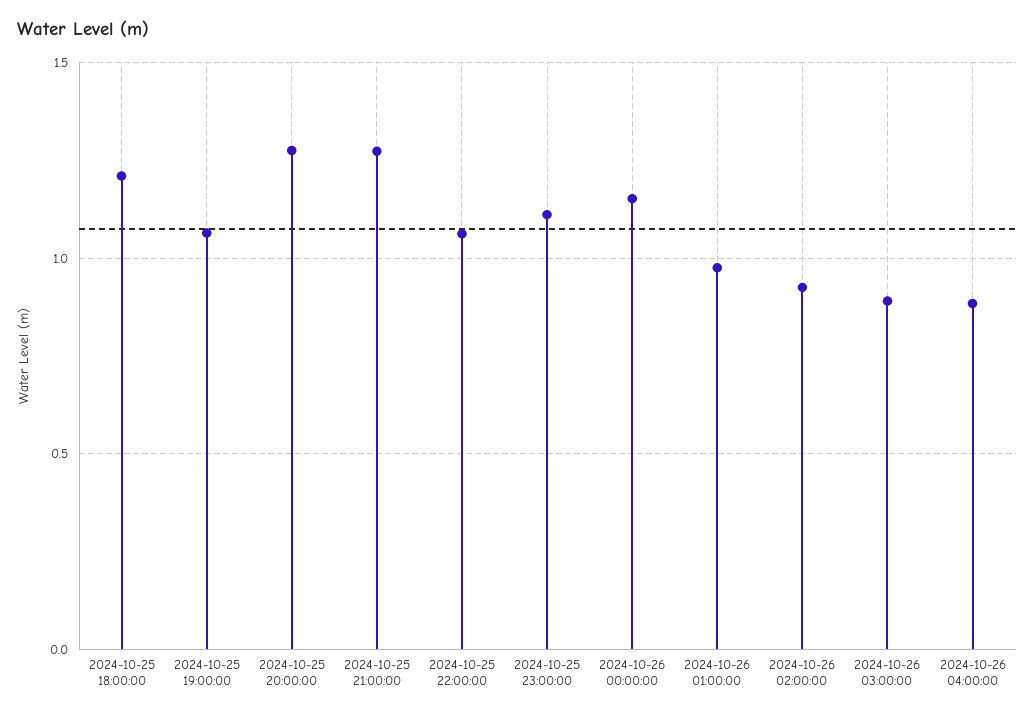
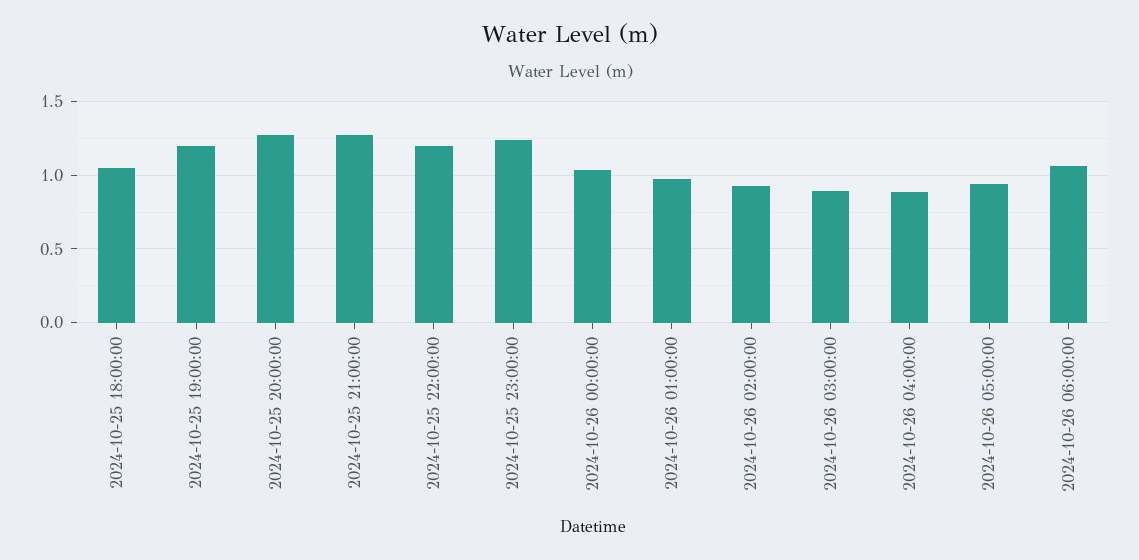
2024-10-25 18:00:00: 1.2 -> 1.05
2024-10-25 19:00:00: 1.05 -> 1.2
2024-10-25 22:00:00: 1.05 -> 1.2
2024-10-25 23:00:00: 1.1 -> 1.25
2024-10-26 00:00:00: 1.15 -> 1.05
2024-10-26 05:00:00: none -> 0.95
2024-10-26 06:00:00: none -> 1.05

